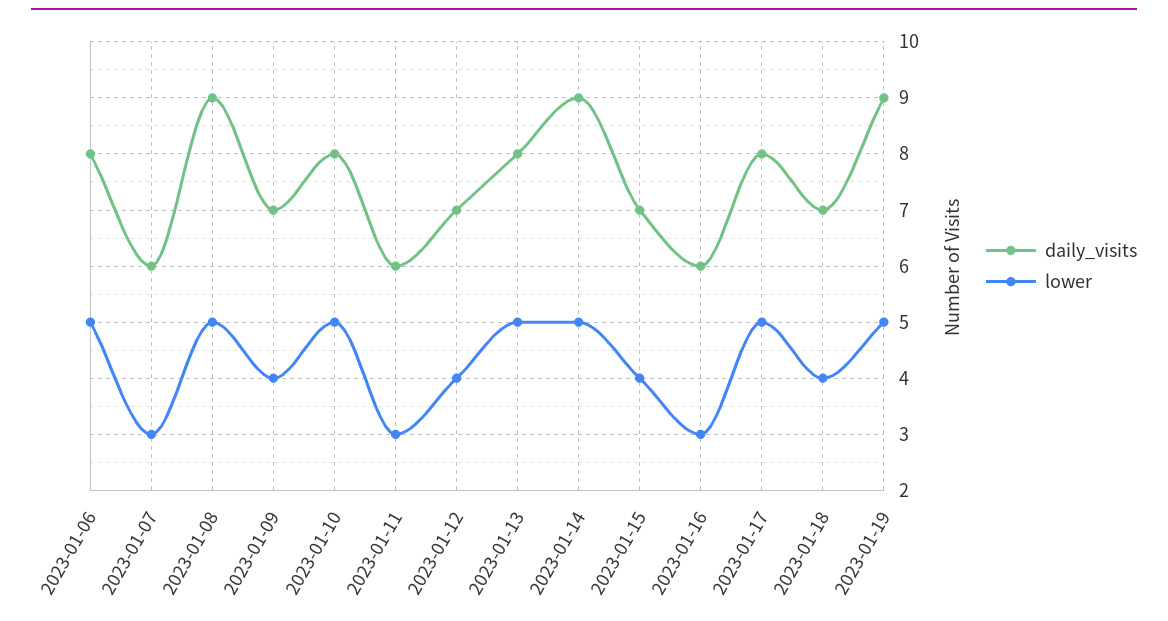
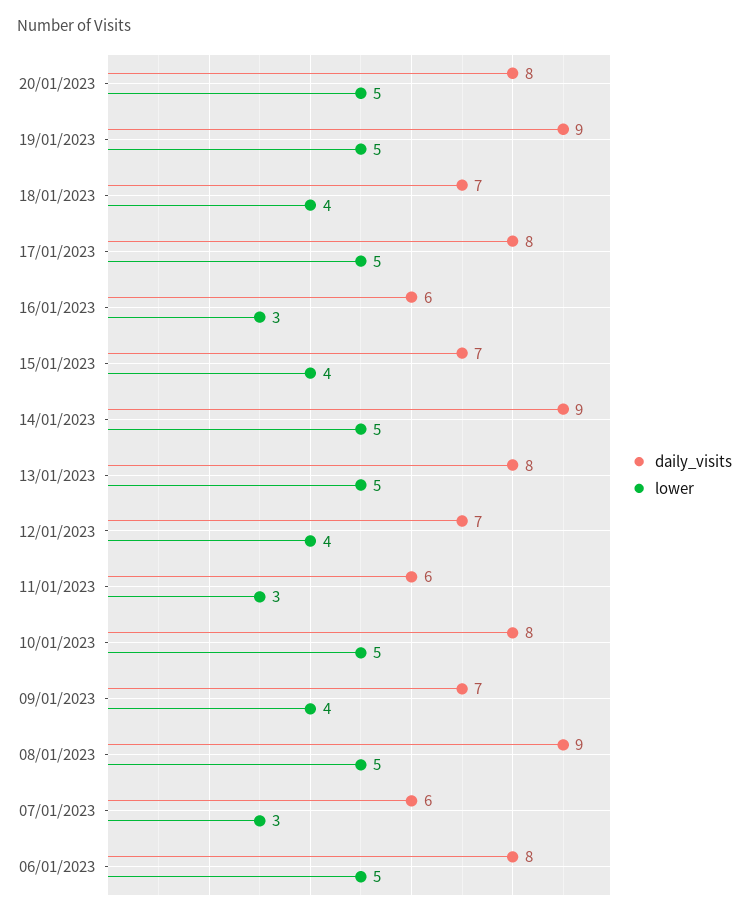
daily_visits, 20/01/2023: none -> 8
lower, 20/01/2023: none -> 5

